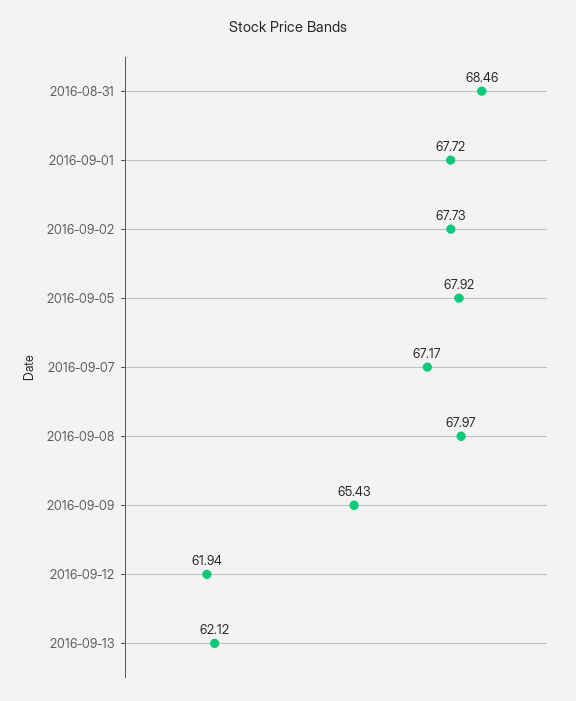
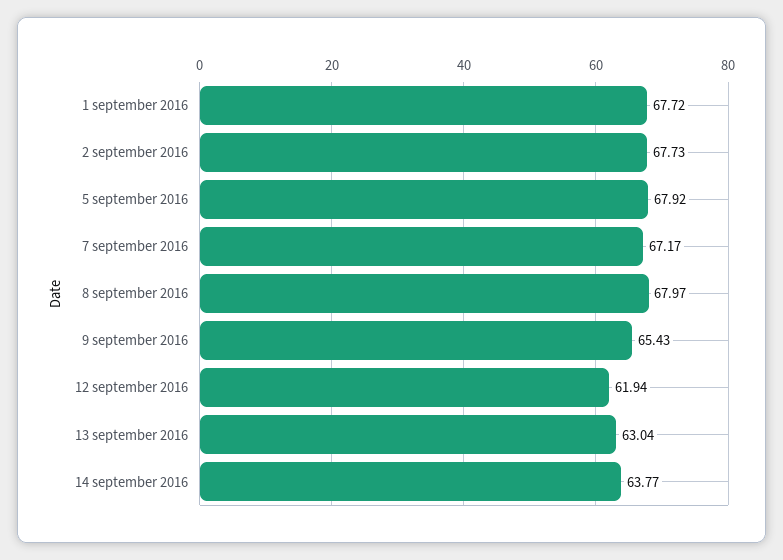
2016-08-31: 68.46 -> none
2016-09-13: 62.12 -> 63.04
14 september 2016: none -> 63.77

